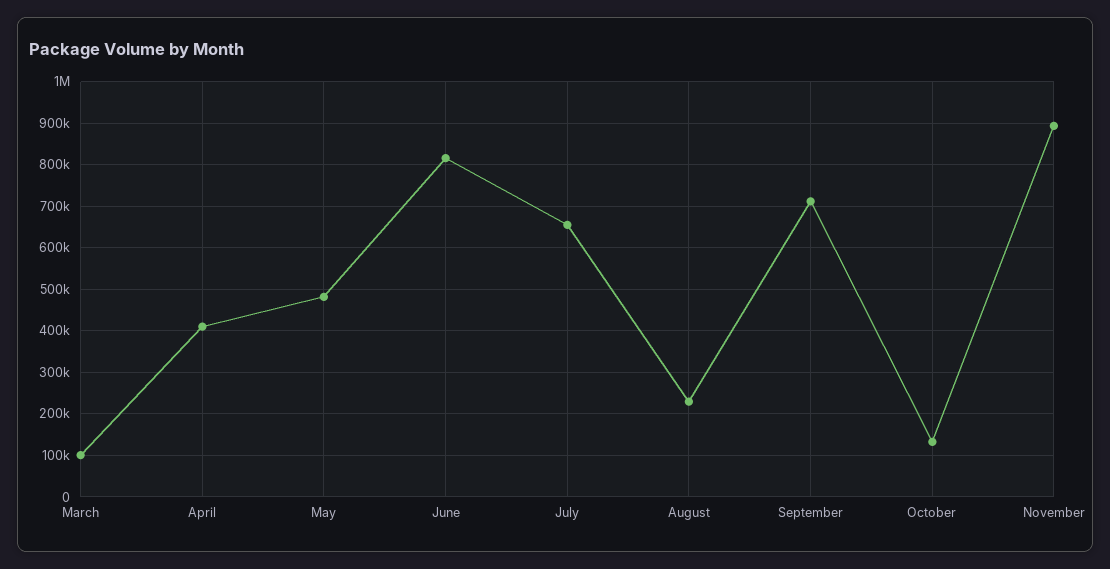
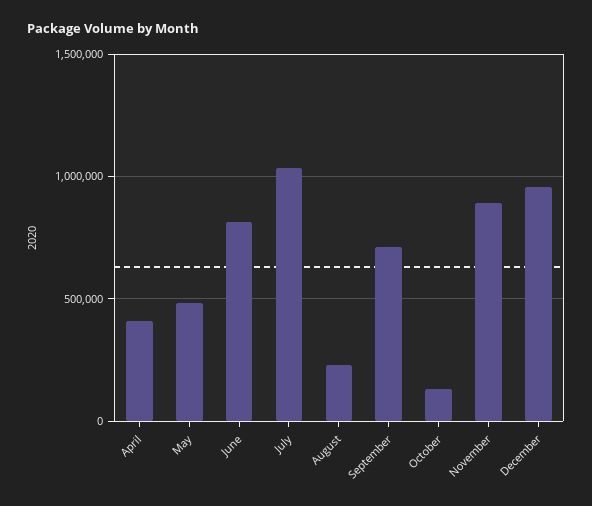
March: 100000 -> none
July: 660000 -> 1050000
December: none -> 950000

